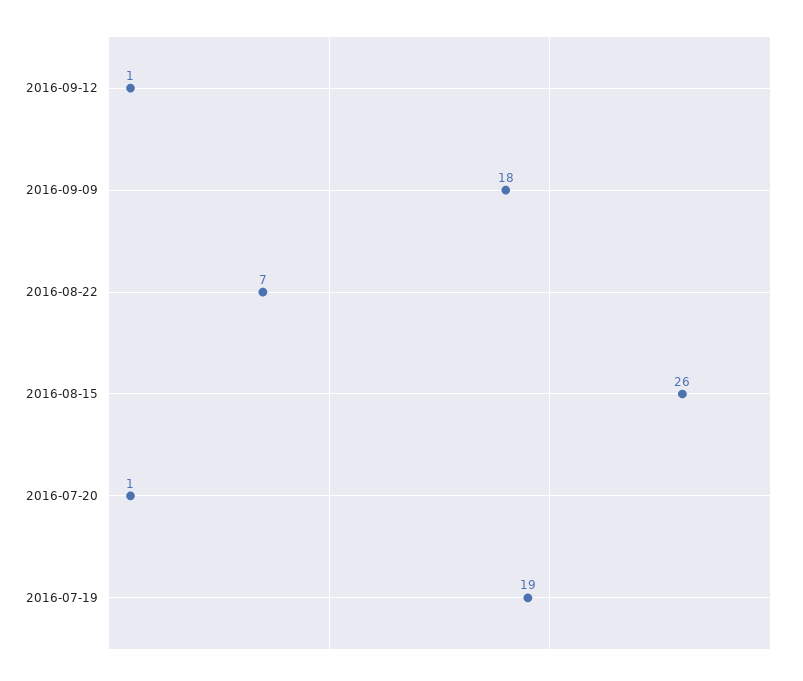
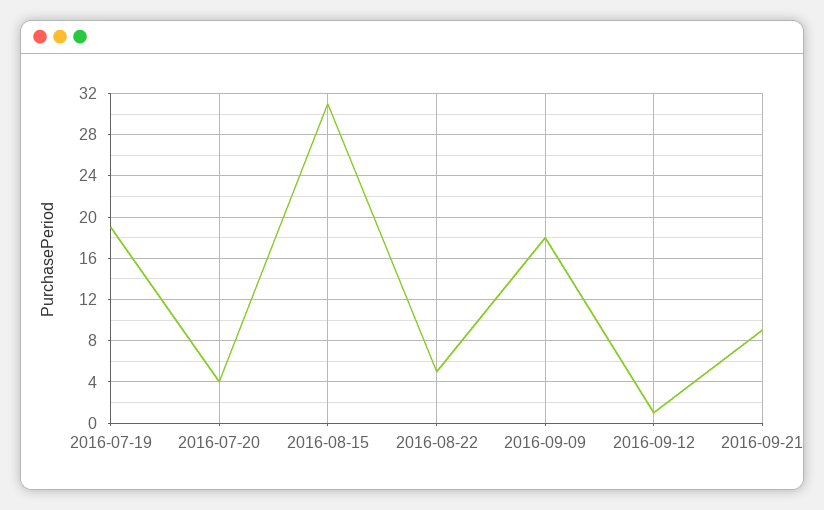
2016-08-22: 7 -> 5
2016-08-15: 26 -> 31
2016-07-20: 1 -> 4
2016-09-21: none -> 9

